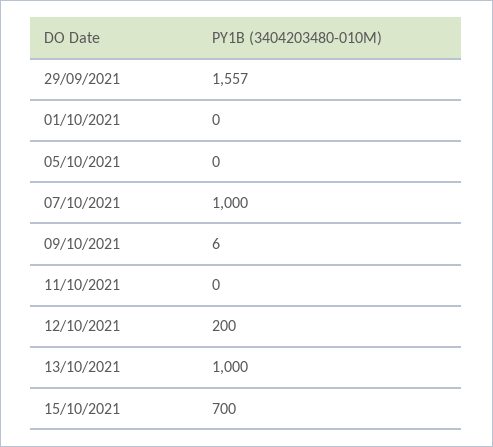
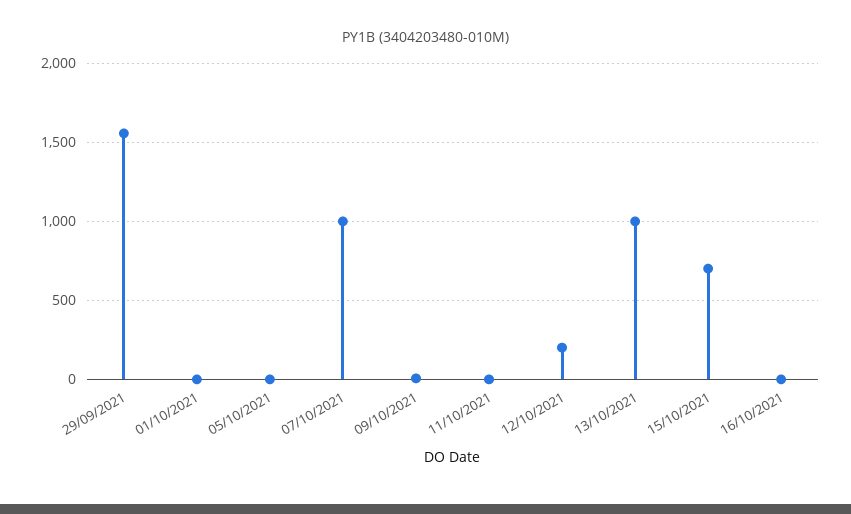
16/10/2021: none -> 0

